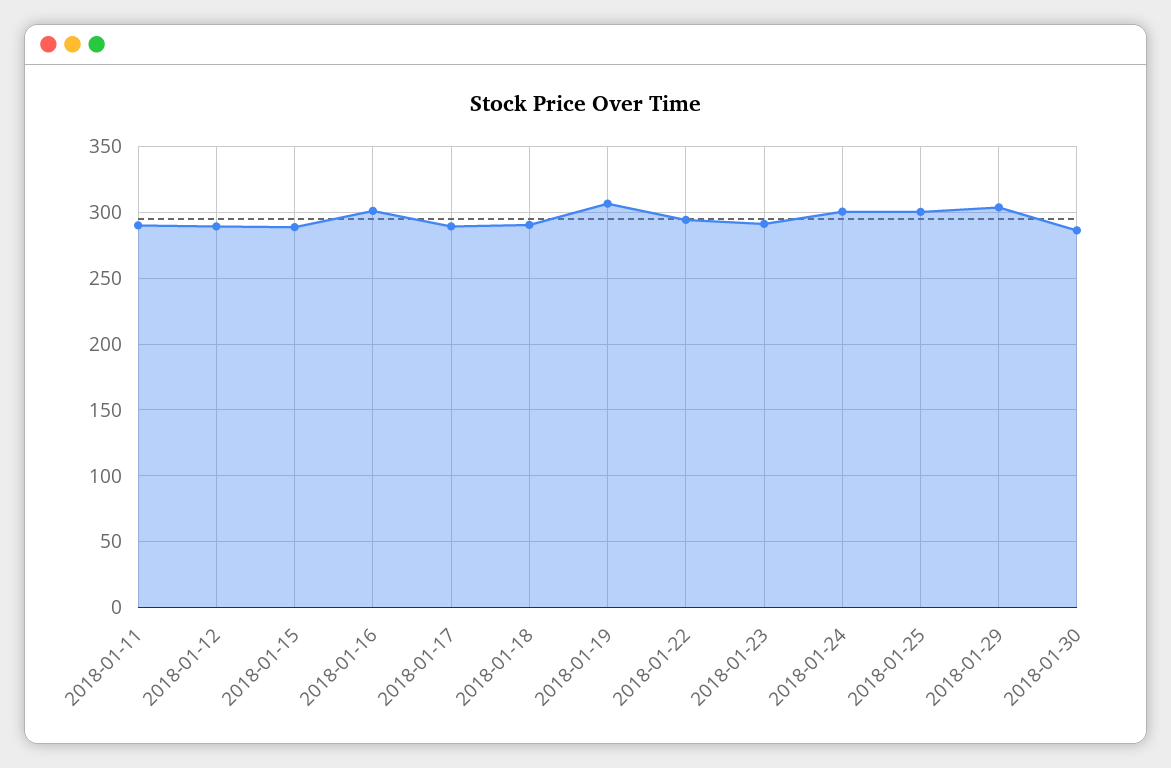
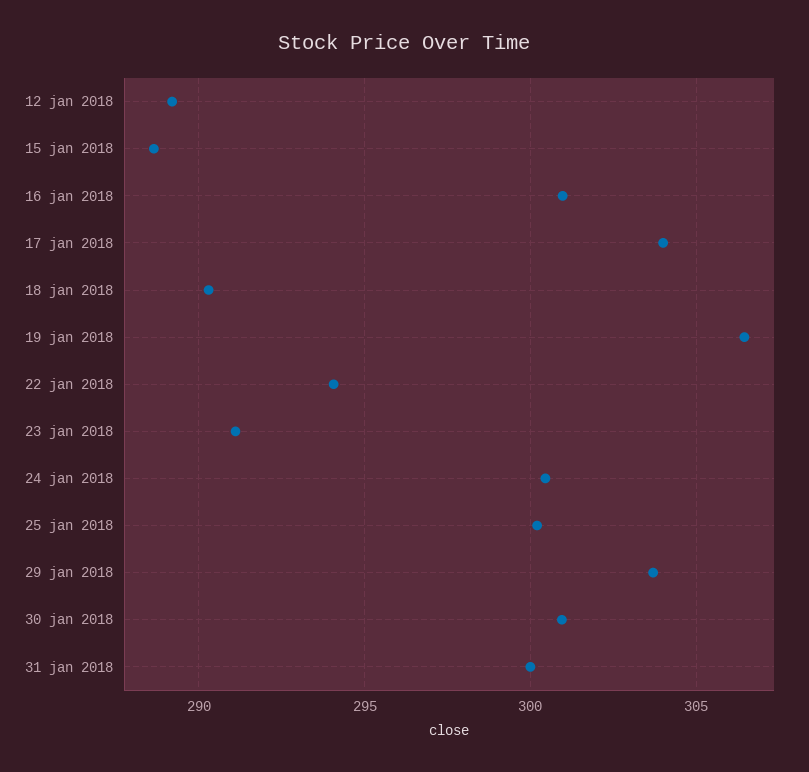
2018-01-11: 290 -> none
2018-01-17: 290 -> 304
2018-01-30: 285 -> 301
31 jan 2018: none -> 300

